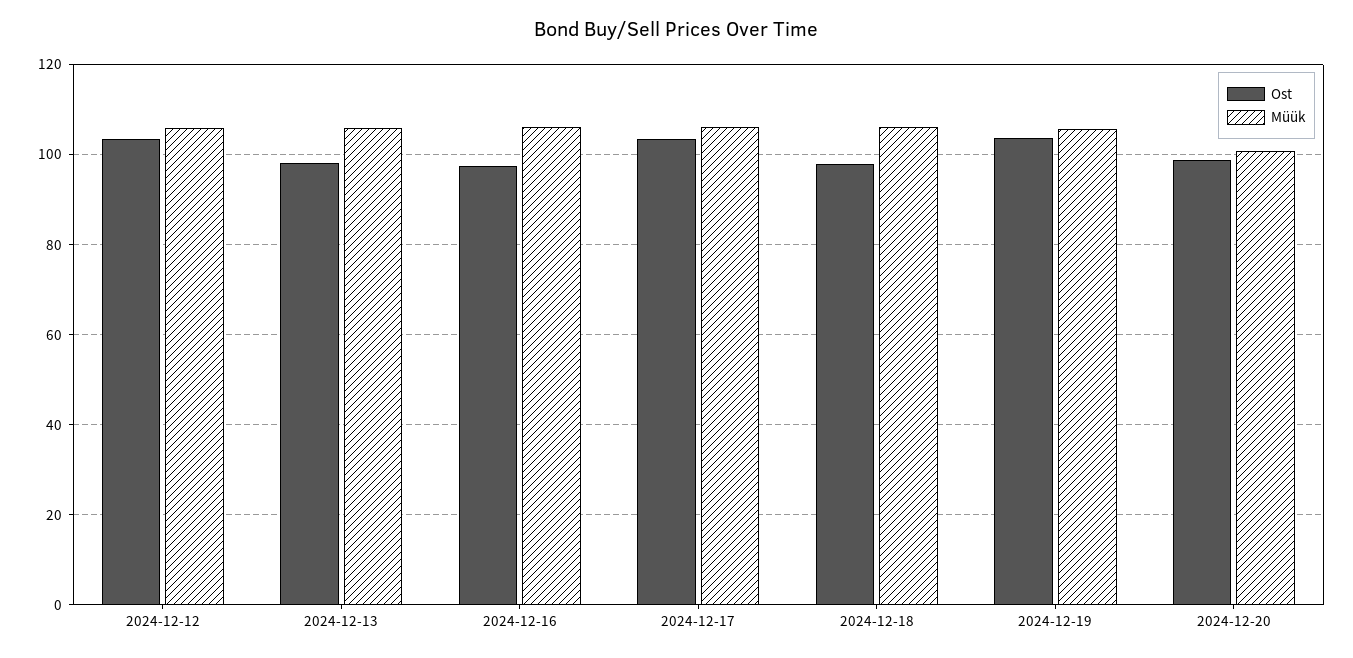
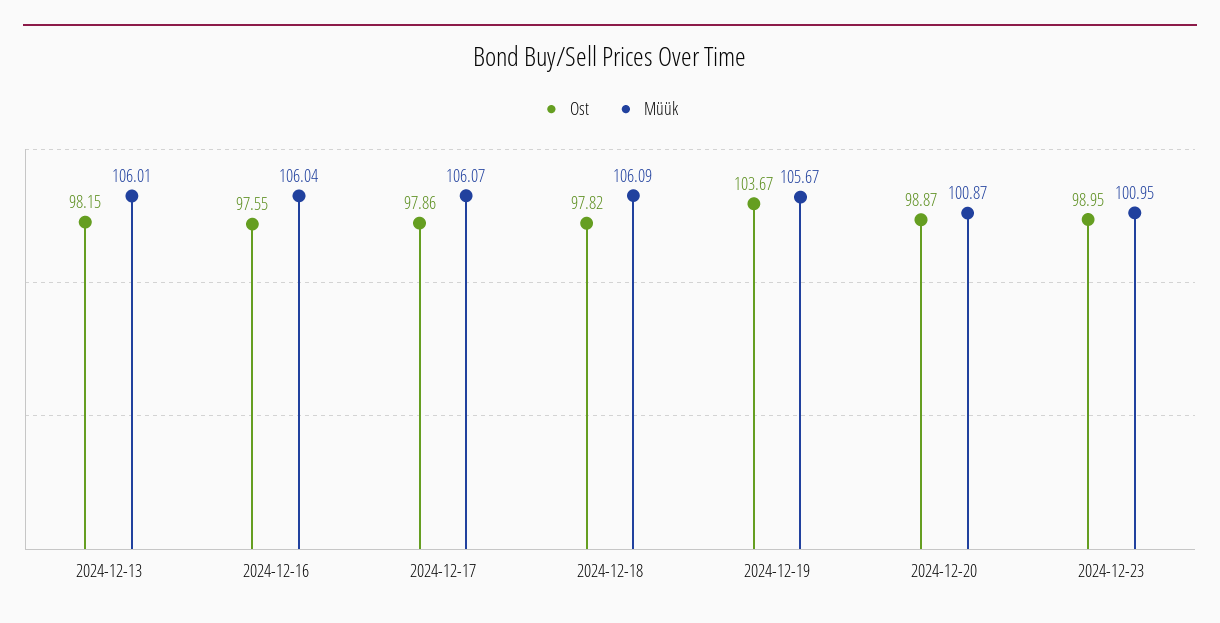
Ost, 2024-12-12: 104 -> none
Müük, 2024-12-12: 106 -> none
Ost, 2024-12-17: 104 -> 97.86
Ost, 2024-12-23: none -> 98.95
Müük, 2024-12-23: none -> 100.95

